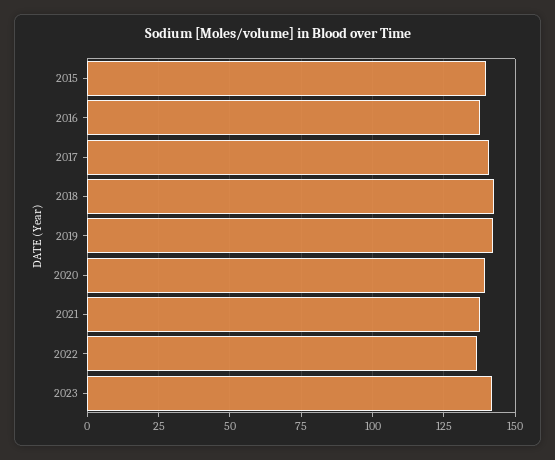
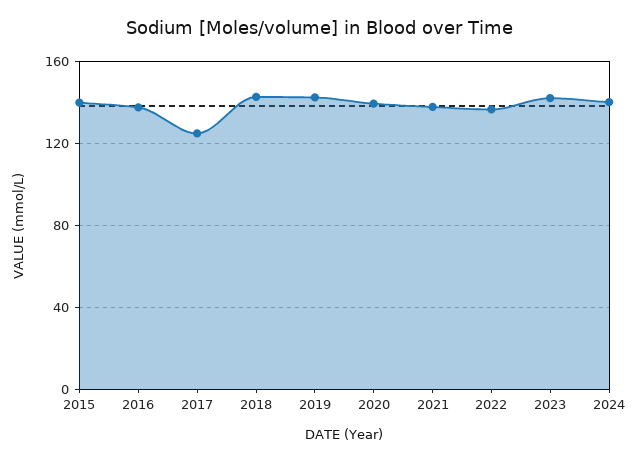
2017: 140 -> 125
2024: none -> 140

